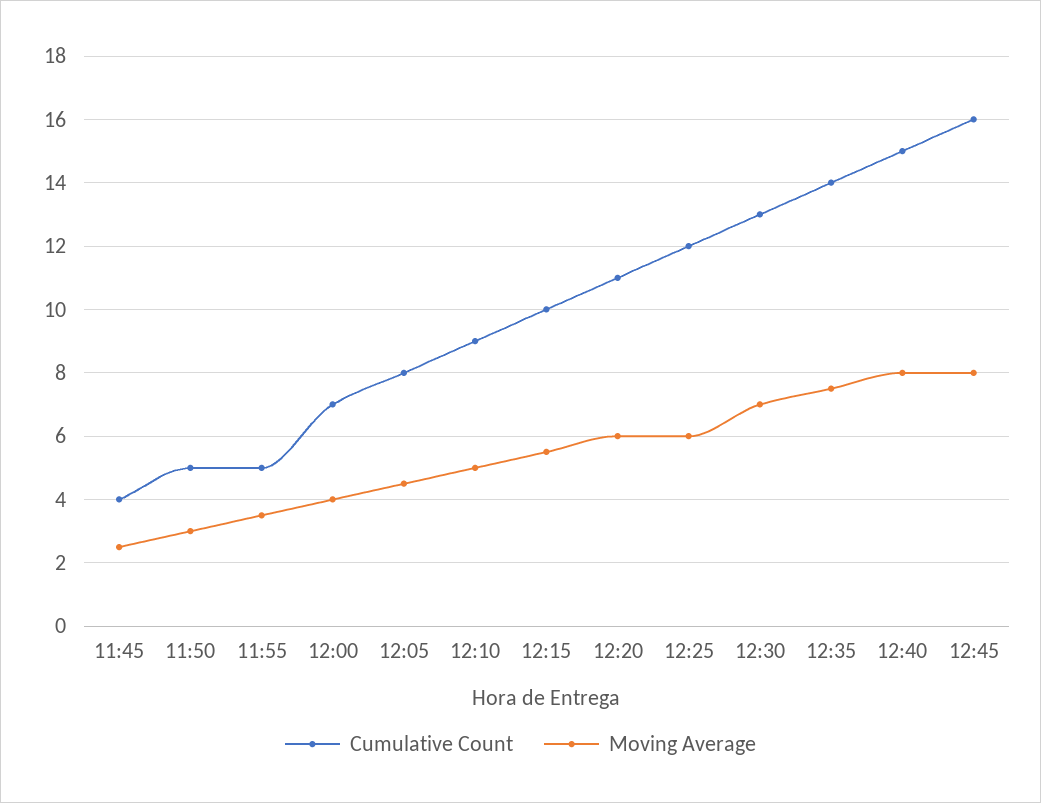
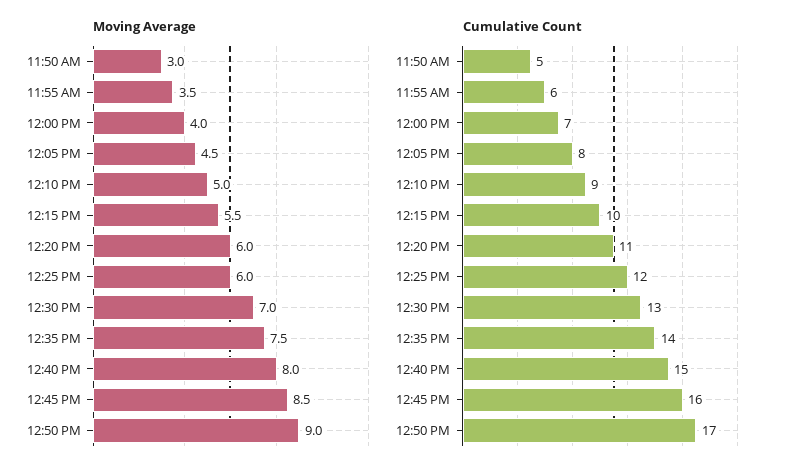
Cumulative Count, 11:45: 4 -> none
Moving Average, 11:45: 2.5 -> none
Cumulative Count, 11:55: 5 -> 6
Moving Average, 12:45: 8 -> 8.5
Moving Average, 12:50 PM: none -> 9
Cumulative Count, 12:50 PM: none -> 17

